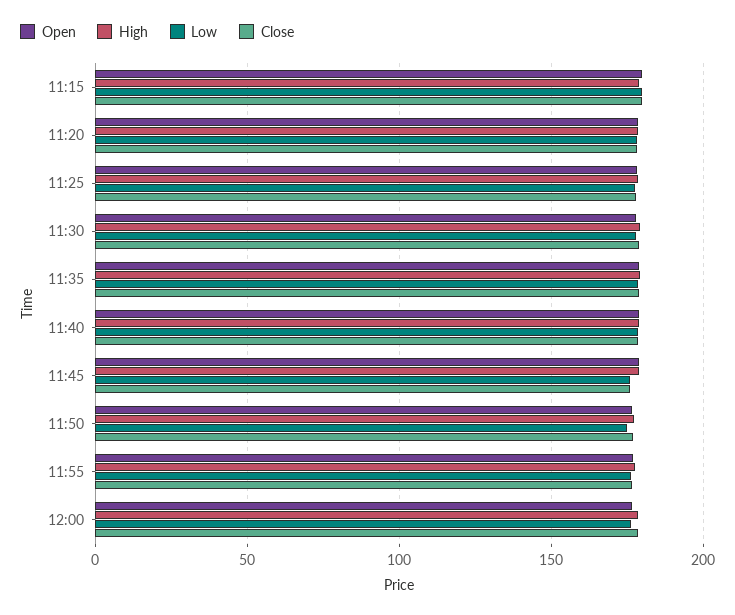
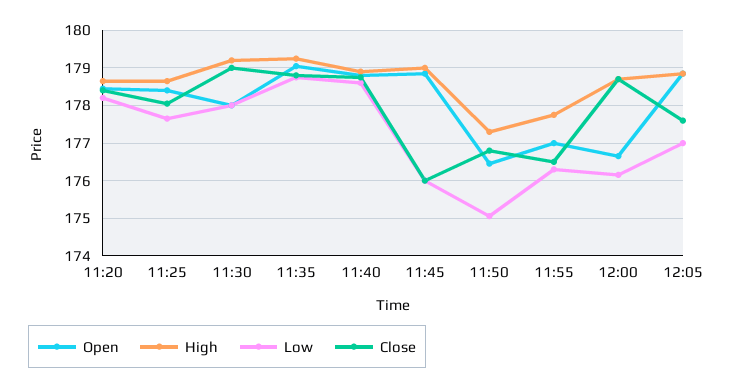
Open, 11:15: 180 -> none
High, 11:15: 180 -> none
Low, 11:15: 180 -> none
Close, 11:15: 180 -> none
Open, 12:05: none -> 178.8
High, 12:05: none -> 178.8
Low, 12:05: none -> 177
Close, 12:05: none -> 177.6

